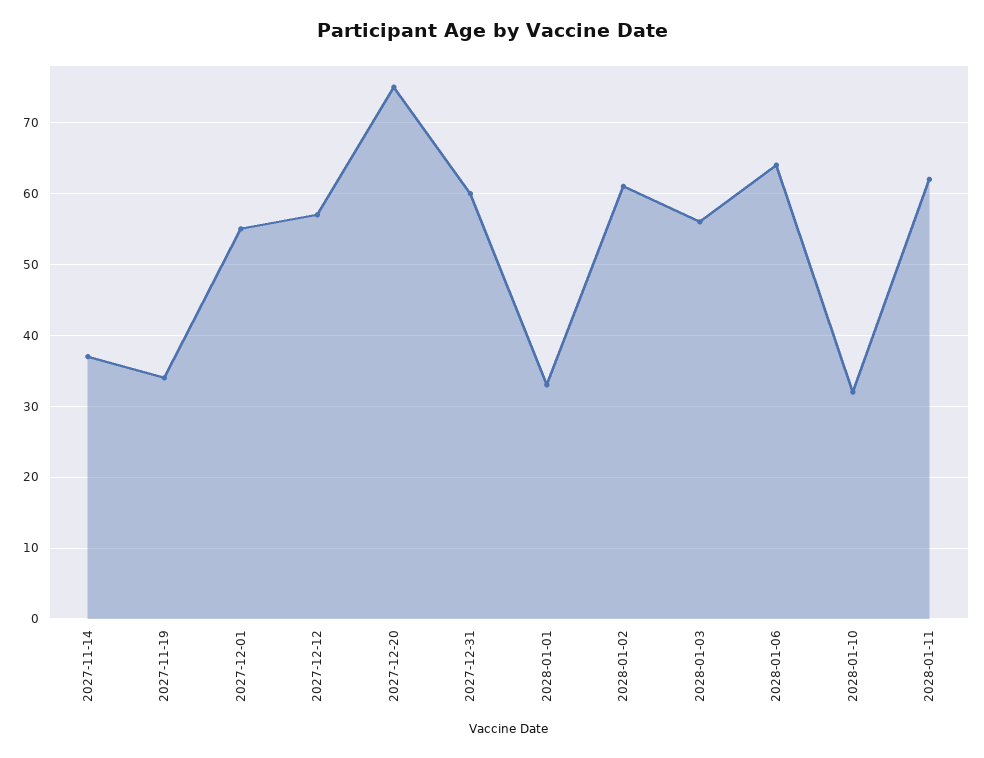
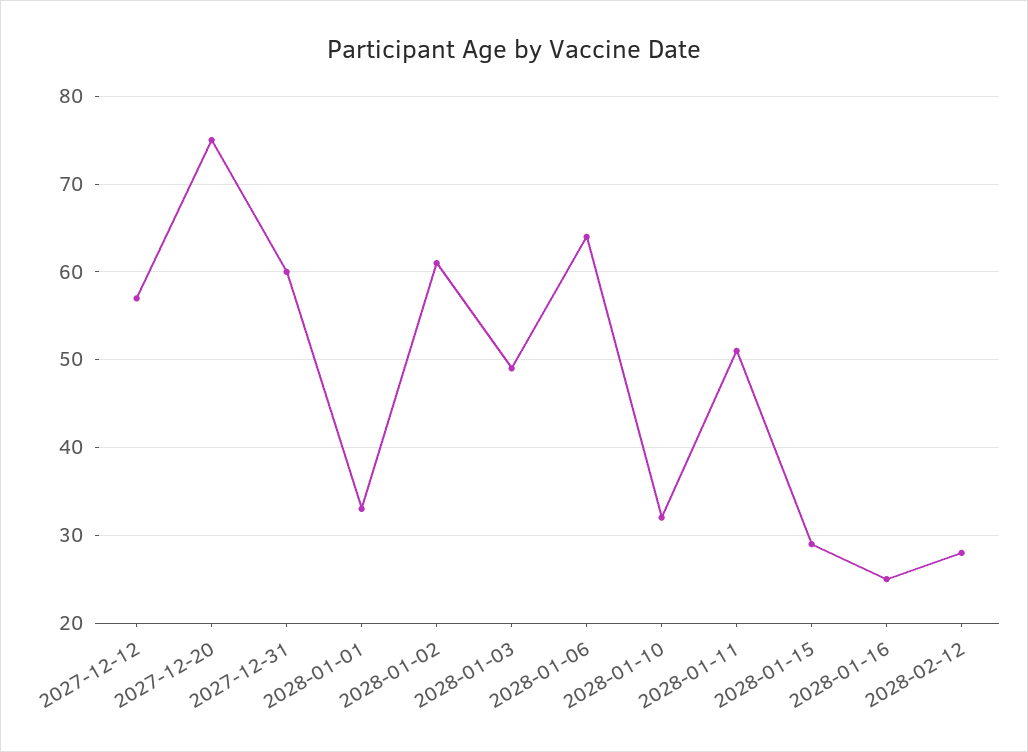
2027-11-14: 37 -> none
2027-11-19: 34 -> none
2027-12-01: 55 -> none
2028-01-03: 56 -> 49
2028-01-11: 62 -> 51
2028-01-15: none -> 29
2028-01-16: none -> 25
2028-02-12: none -> 28

